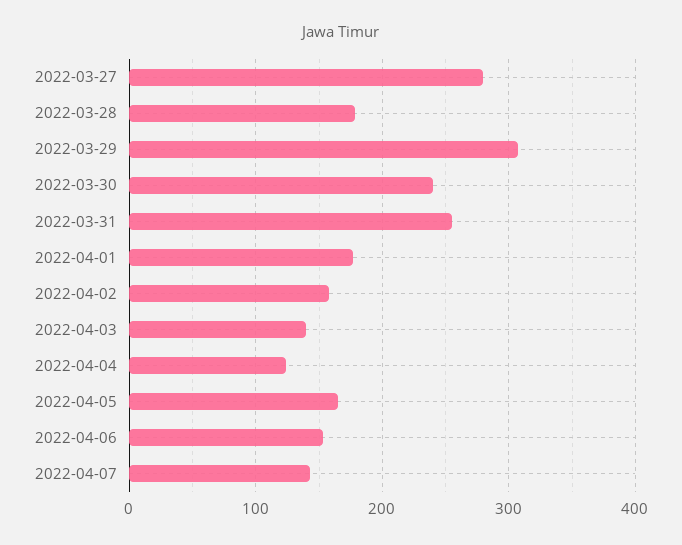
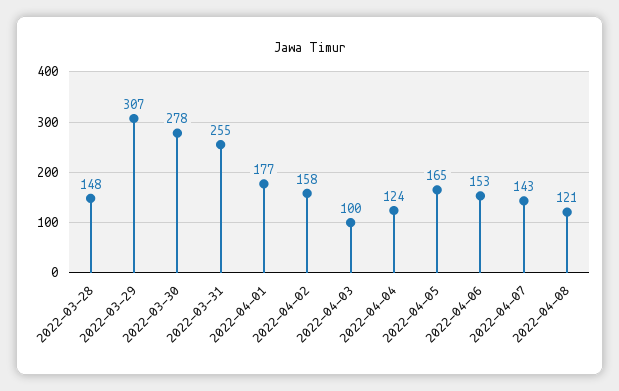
2022-03-27: 280 -> none
2022-03-28: 180 -> 148
2022-03-30: 240 -> 278
2022-04-03: 140 -> 100
2022-04-08: none -> 121

